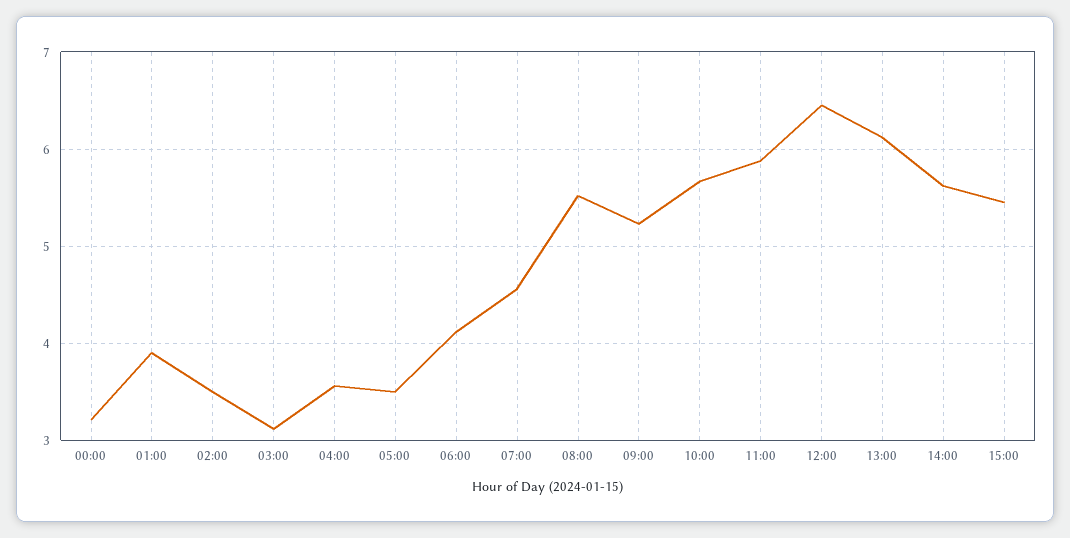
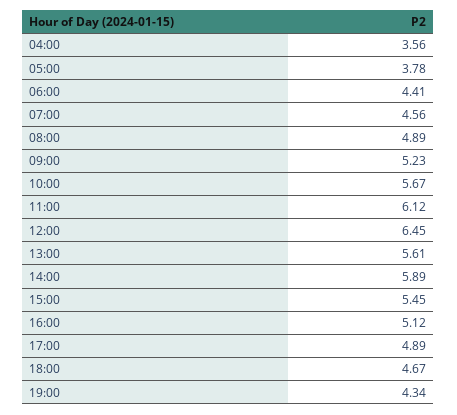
00:00: 3.2 -> none
01:00: 3.9 -> none
02:00: 3.5 -> none
03:00: 3.1 -> none
05:00: 3.5 -> 3.78
06:00: 4.1 -> 4.41
08:00: 5.5 -> 4.89
11:00: 5.9 -> 6.12
13:00: 6.1 -> 5.61
14:00: 5.6 -> 5.89
16:00: none -> 5.12
17:00: none -> 4.89
18:00: none -> 4.67
19:00: none -> 4.34

